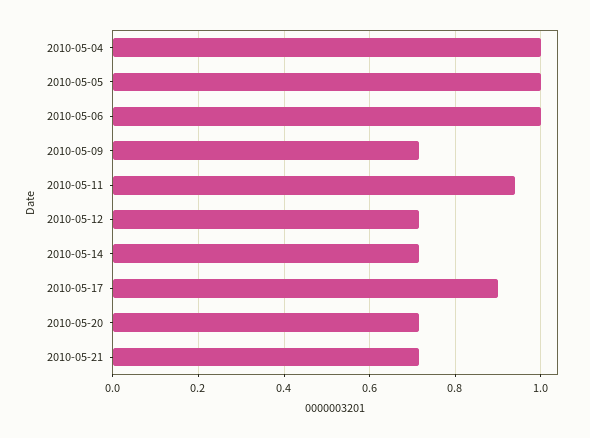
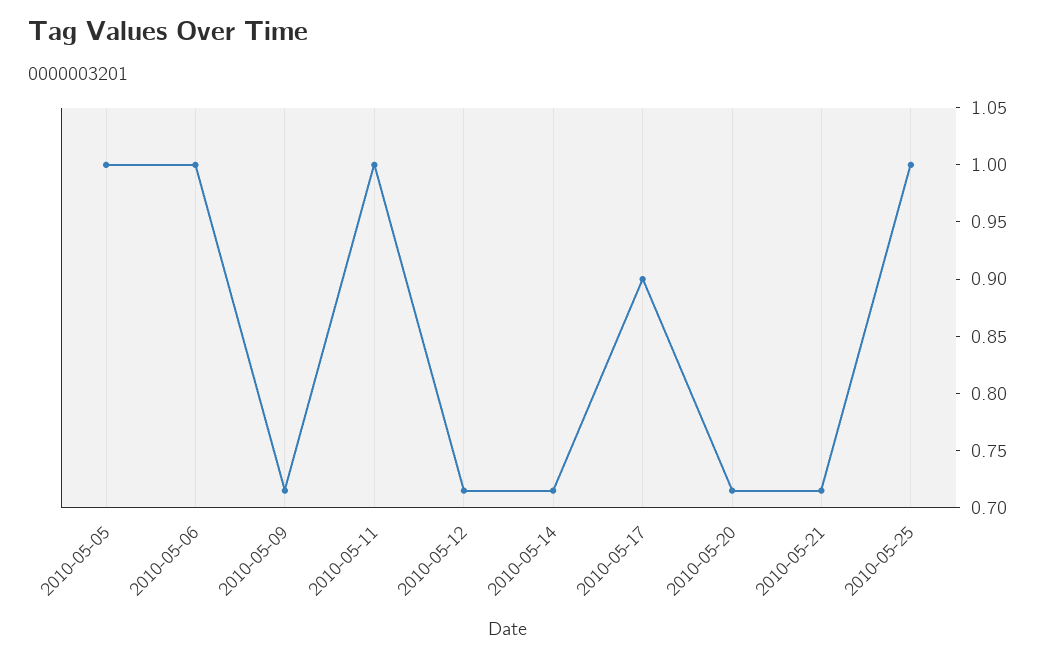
2010-05-04: 1 -> none
2010-05-11: 0.94 -> 1
2010-05-25: none -> 1

